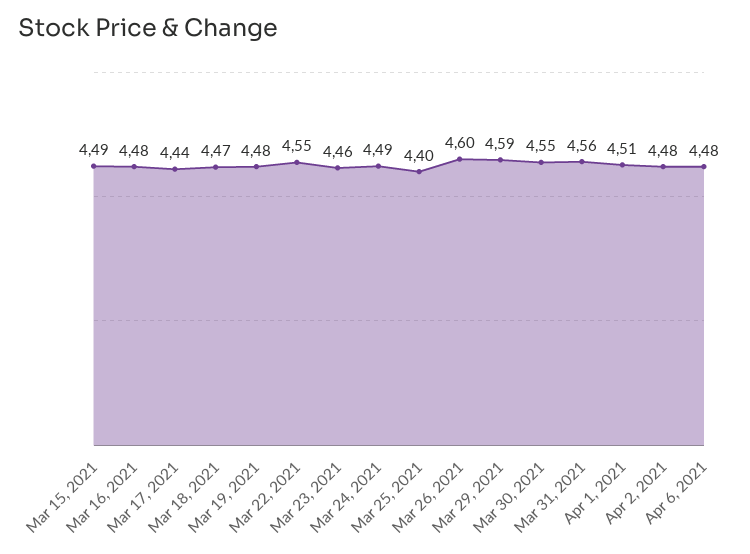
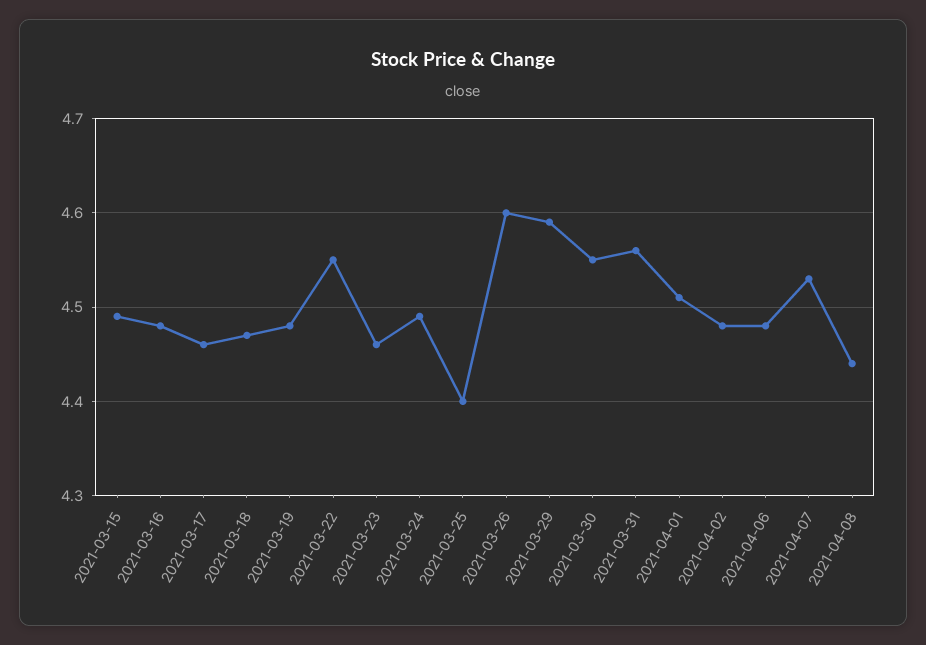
Mar 17, 2021: 4.44 -> 4.46
2021-04-07: none -> 4.53
2021-04-08: none -> 4.44

